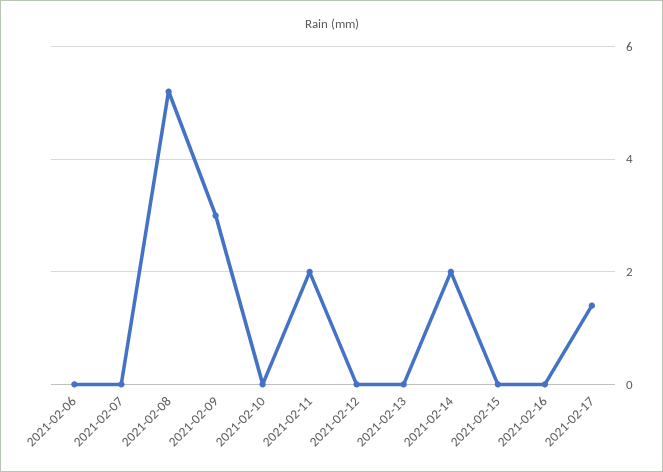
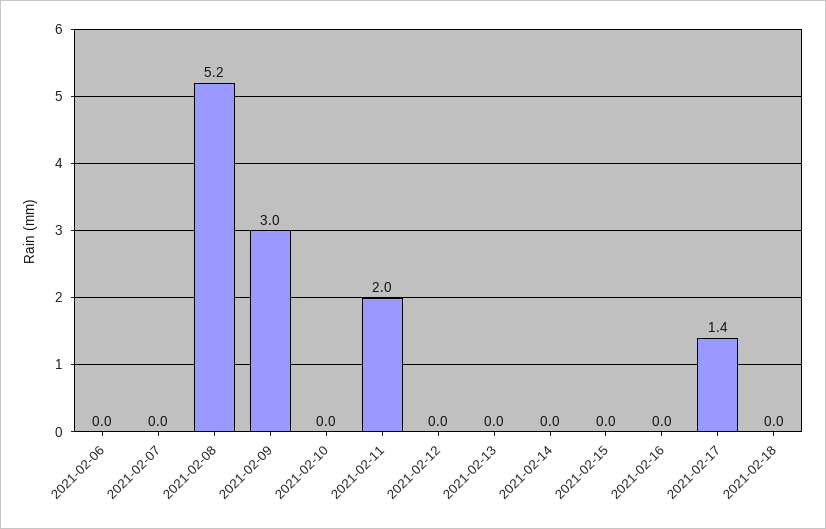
2021-02-14: 2 -> 0
2021-02-18: none -> 0

